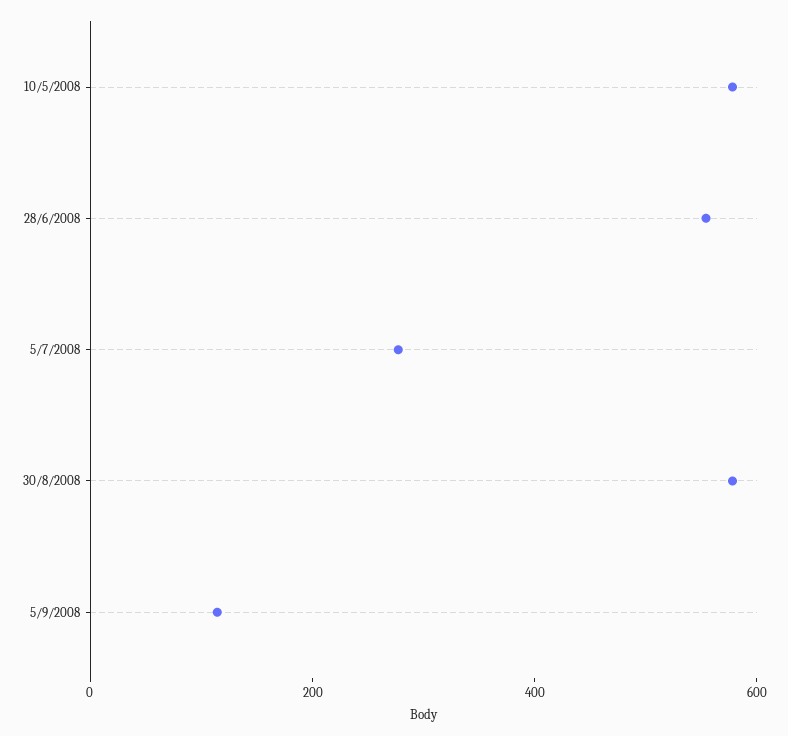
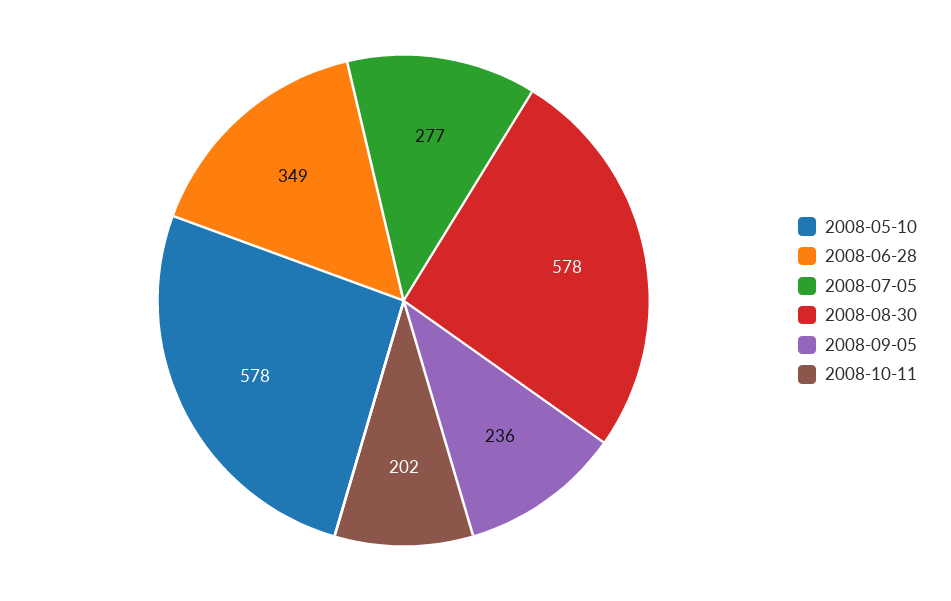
28/6/2008: 550 -> 349
5/9/2008: 100 -> 236
2008-10-11: none -> 202

